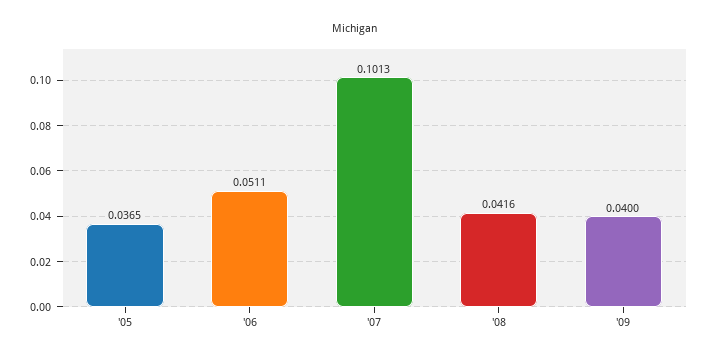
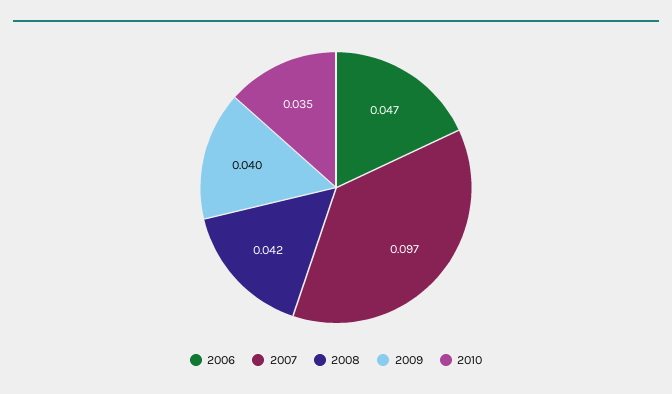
'05: 0.0365 -> none
'06: 0.0511 -> 0.047
'07: 0.1013 -> 0.097
2010: none -> 0.035

